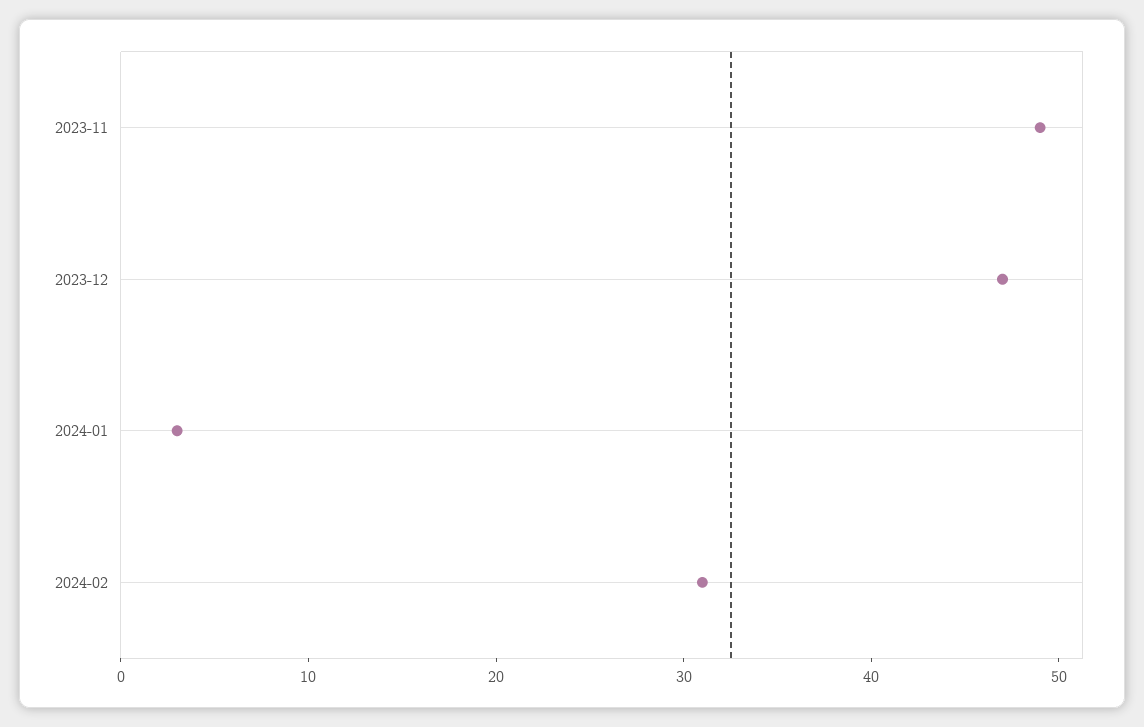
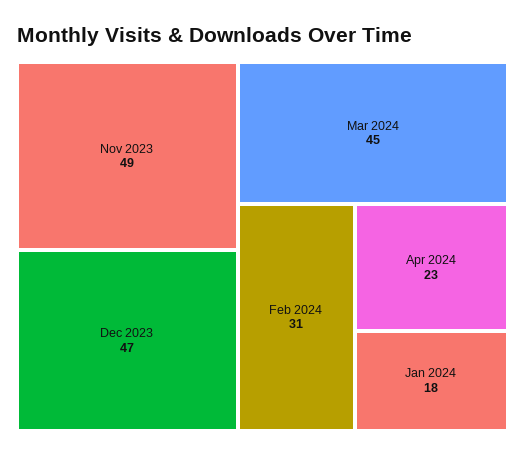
2024-01: 3 -> 18
Mar 2024: none -> 45
Apr 2024: none -> 23

